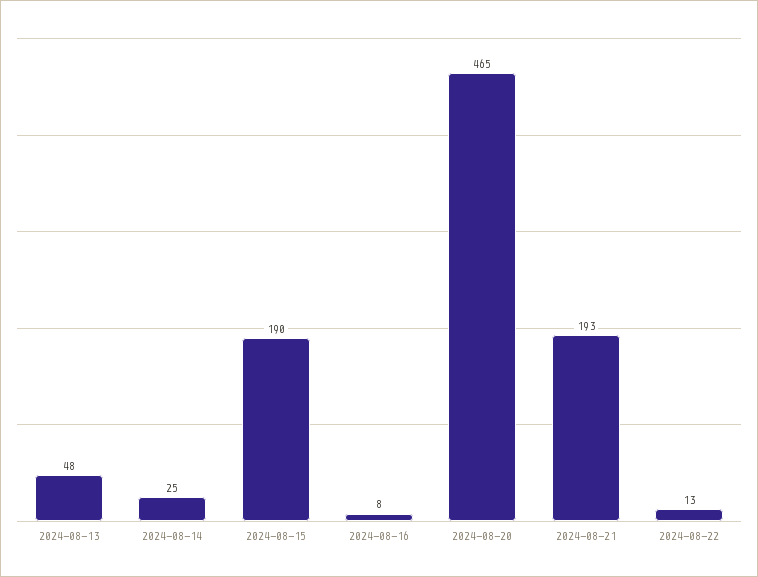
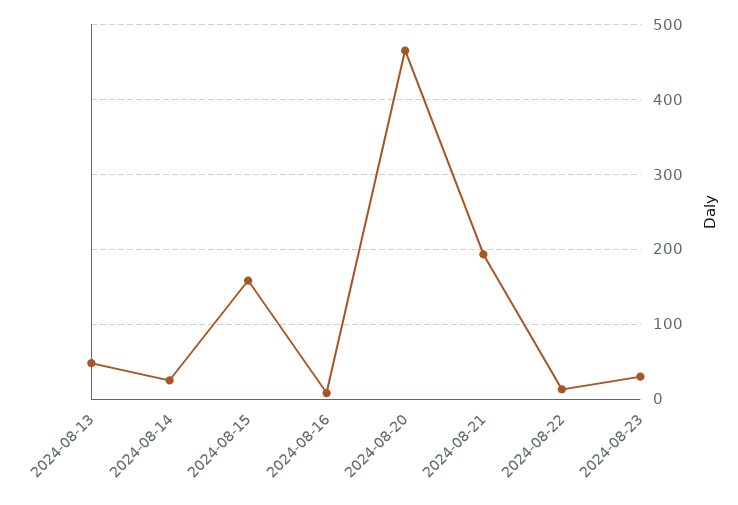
2024-08-15: 190 -> 160
2024-08-23: none -> 30

